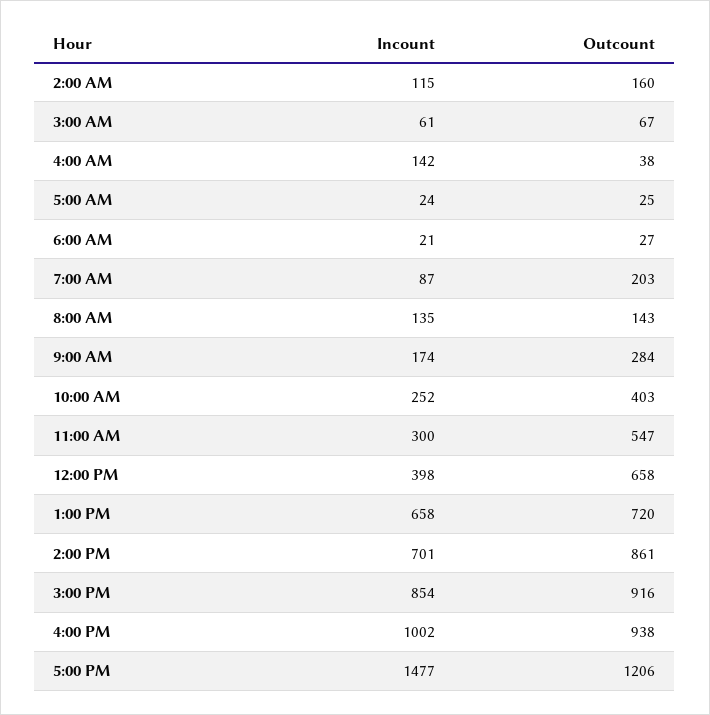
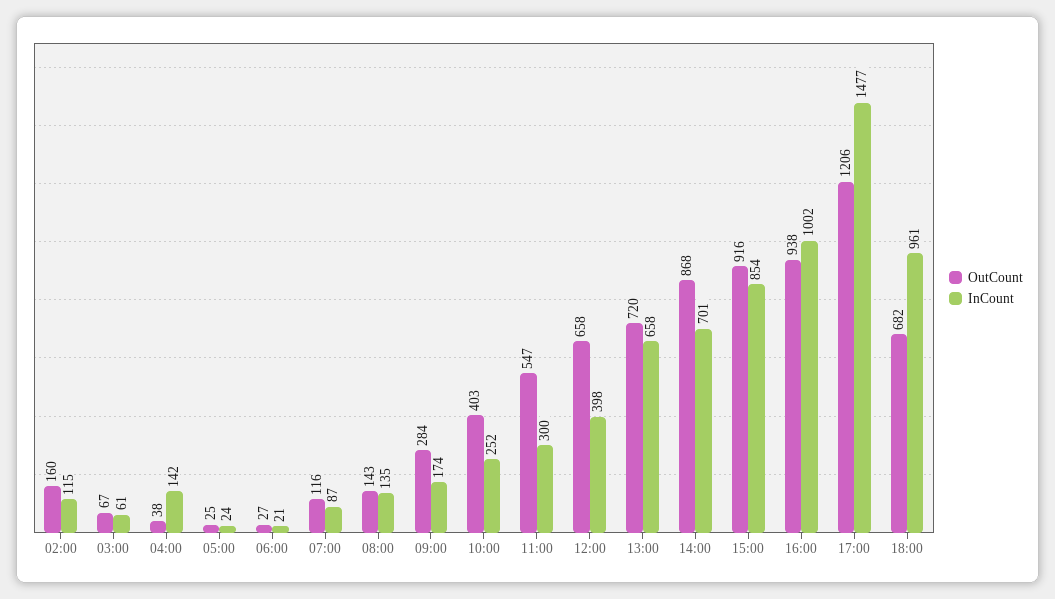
Outcount, 7:00 AM: 203 -> 116
Outcount, 2:00 PM: 861 -> 868
Outcount, 18:00: none -> 682
Incount, 18:00: none -> 961

